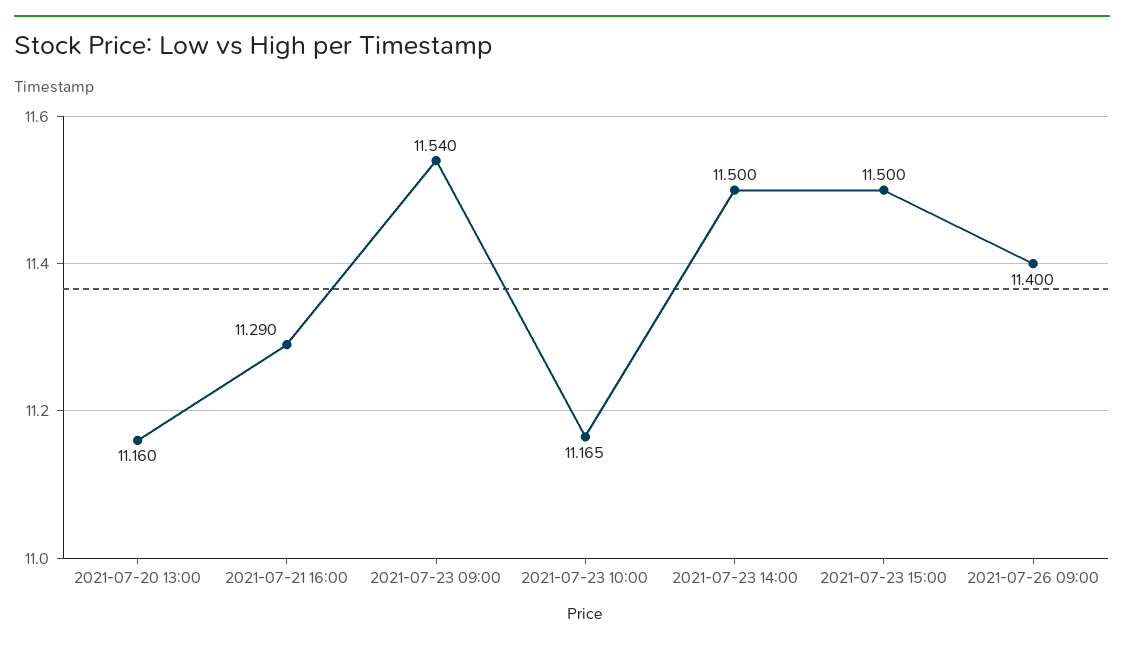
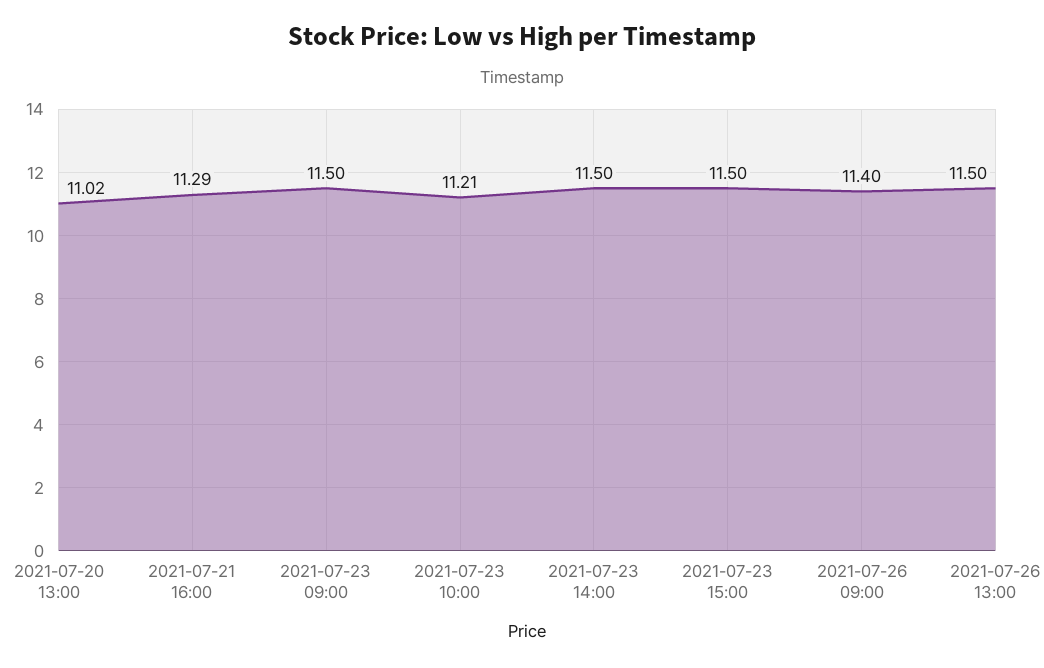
2021-07-20 13:00: 11.16 -> 11.02
2021-07-23 09:00: 11.54 -> 11.5
2021-07-23 10:00: 11.165 -> 11.21
2021-07-26 13:00: none -> 11.5

